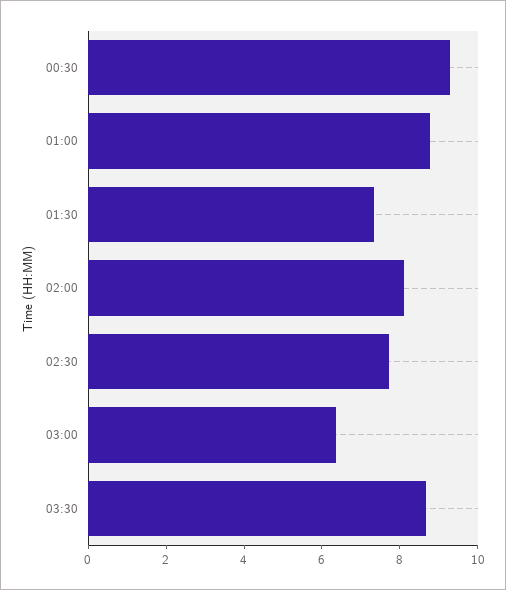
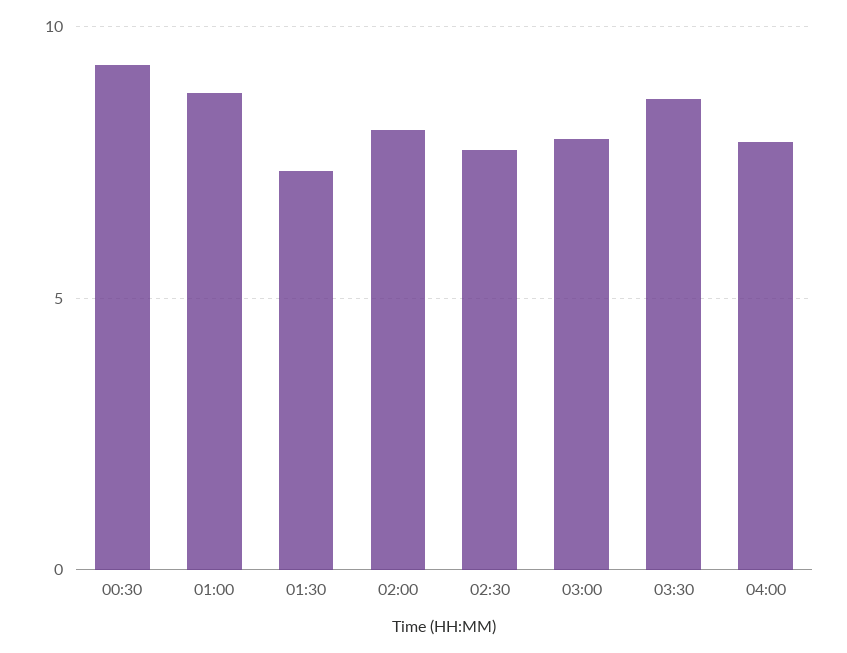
03:00: 6.5 -> 8
04:00: none -> 8

